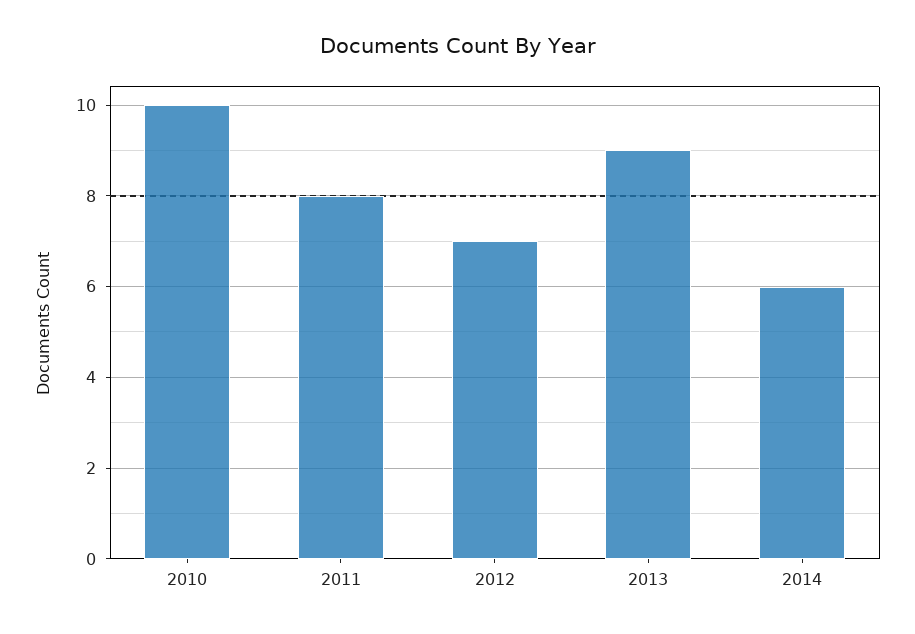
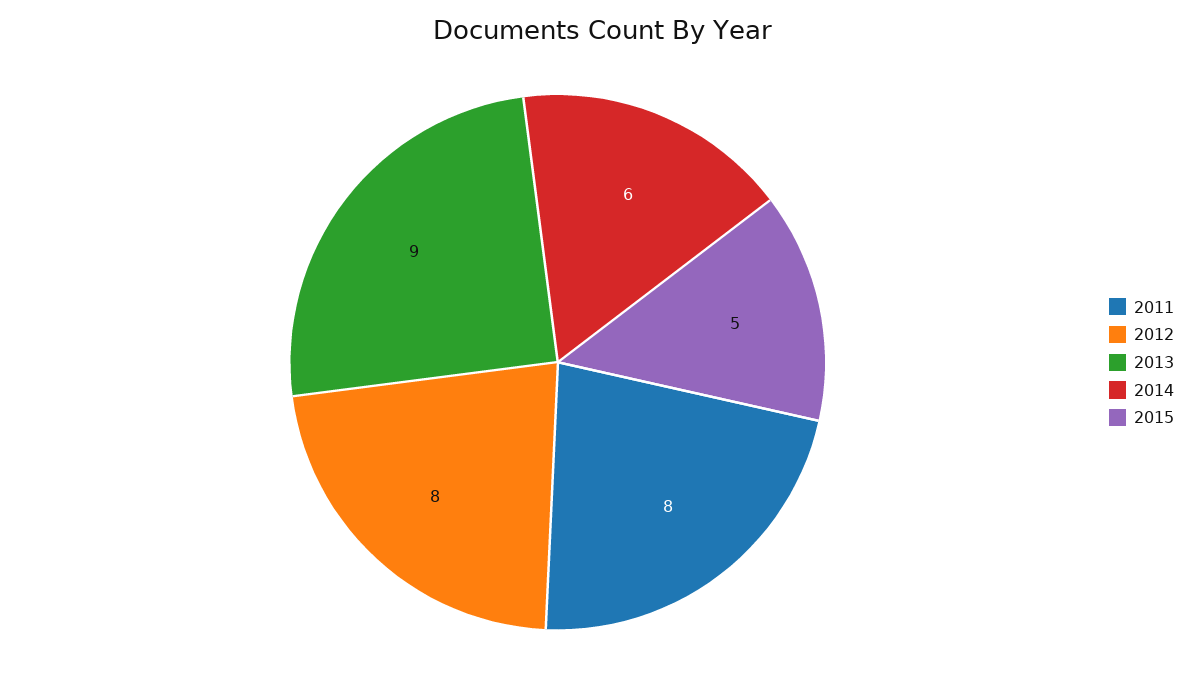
2010: 10 -> none
2012: 7 -> 8
2015: none -> 5

